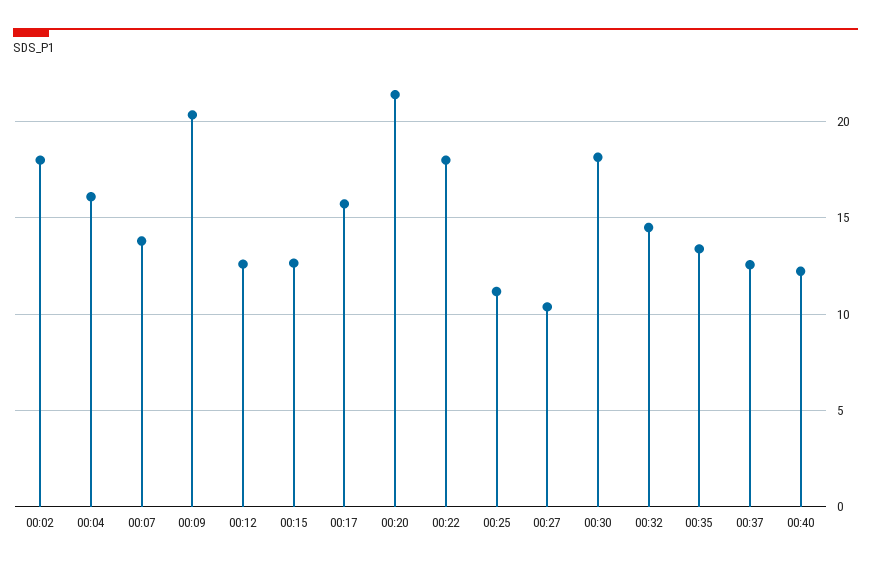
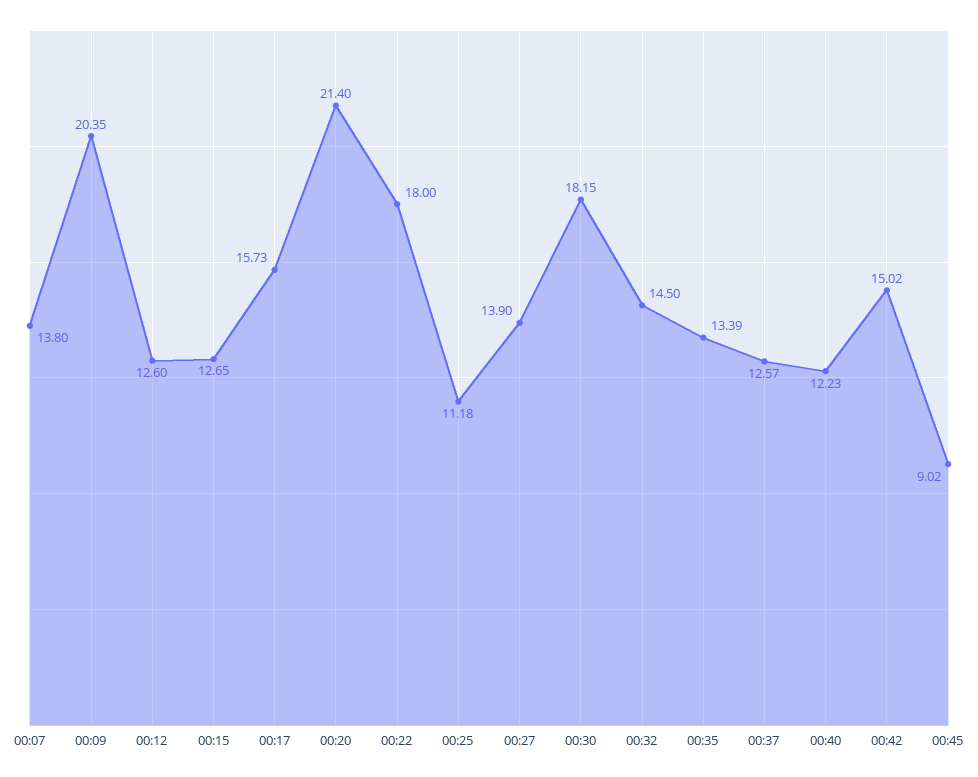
00:02: 18 -> none
00:04: 16 -> none
00:27: 10.5 -> 13.9
00:42: none -> 15.02
00:45: none -> 9.02

